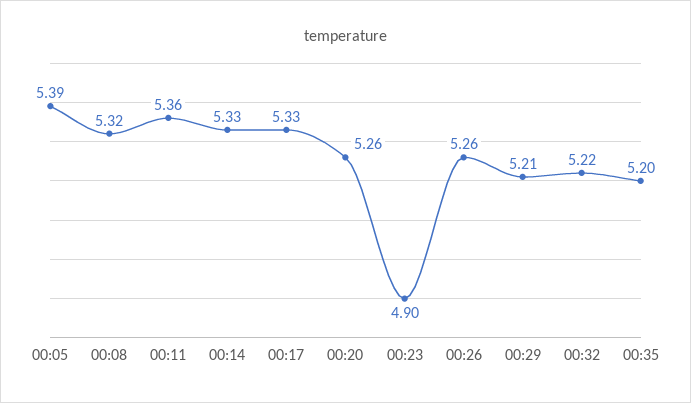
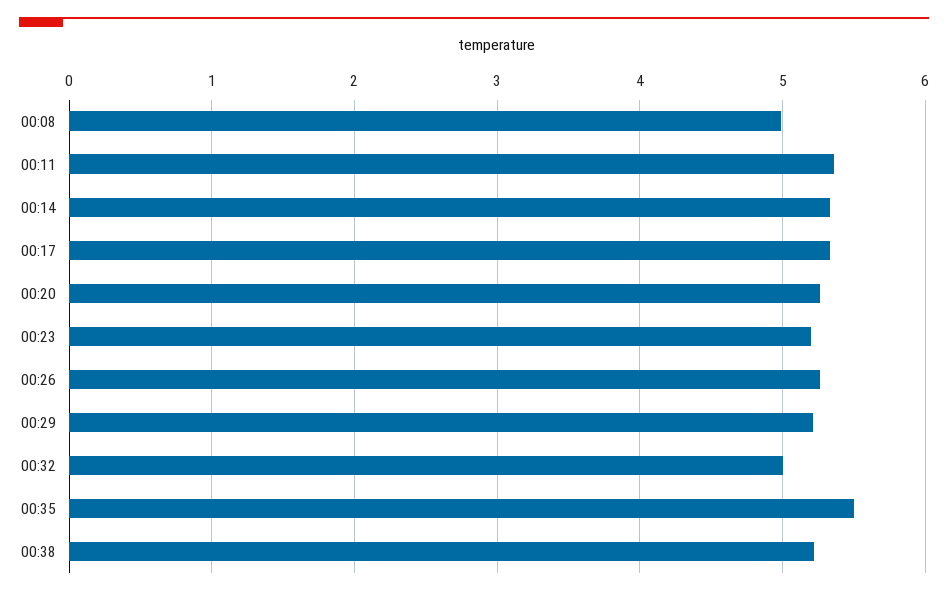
00:05: 5.39 -> none
00:08: 5.32 -> 5
00:23: 4.9 -> 5.2
00:32: 5.22 -> 5
00:35: 5.2 -> 5.5
00:38: none -> 5.2

